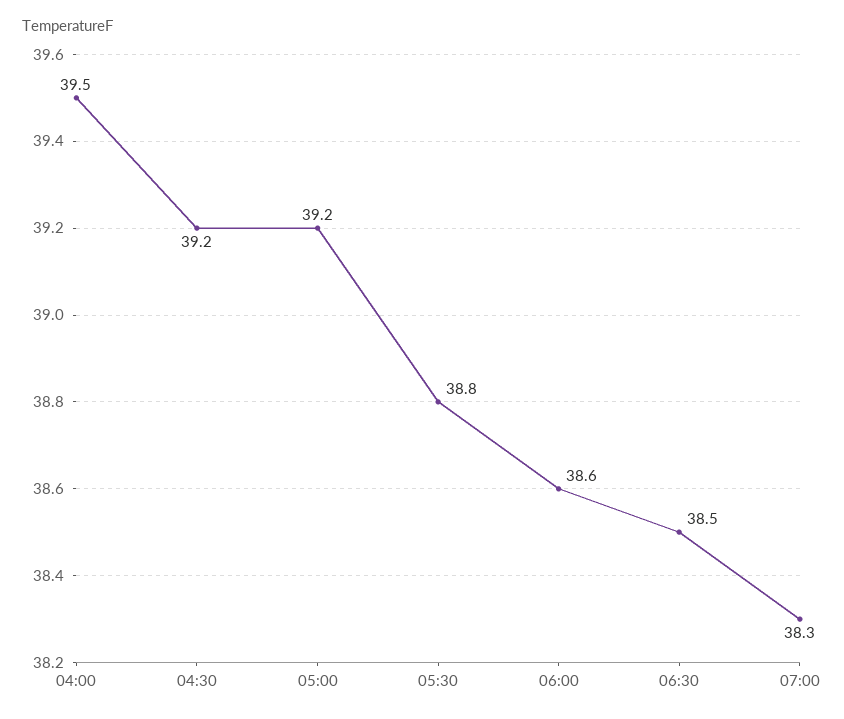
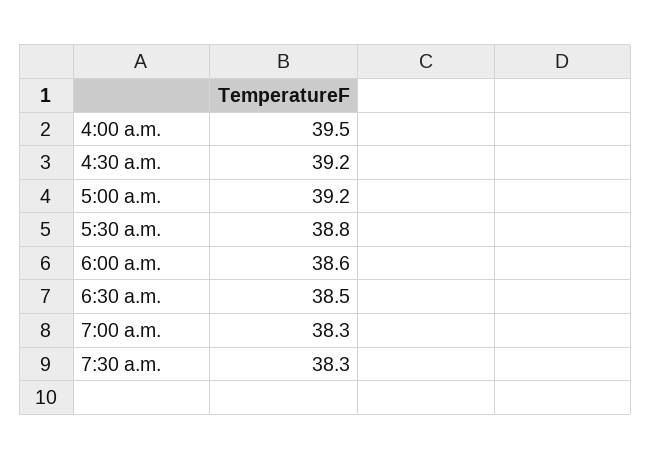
7:30 a.m.: none -> 38.3

